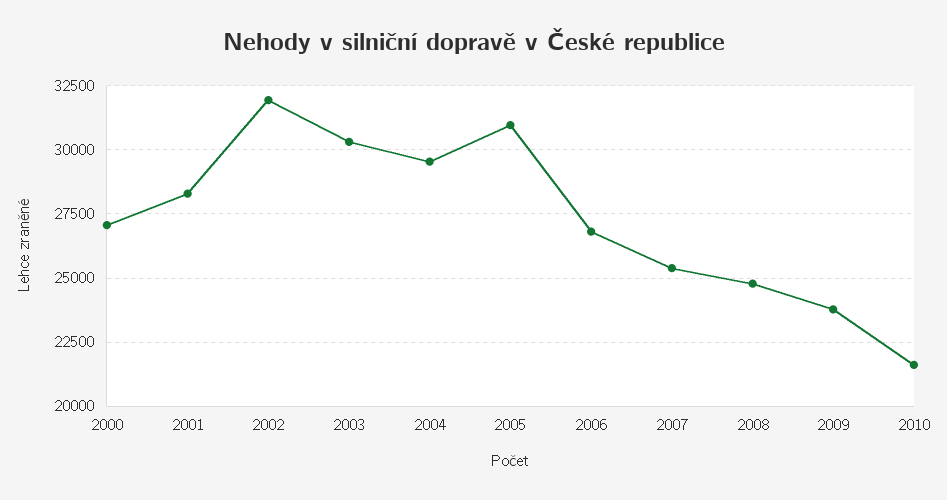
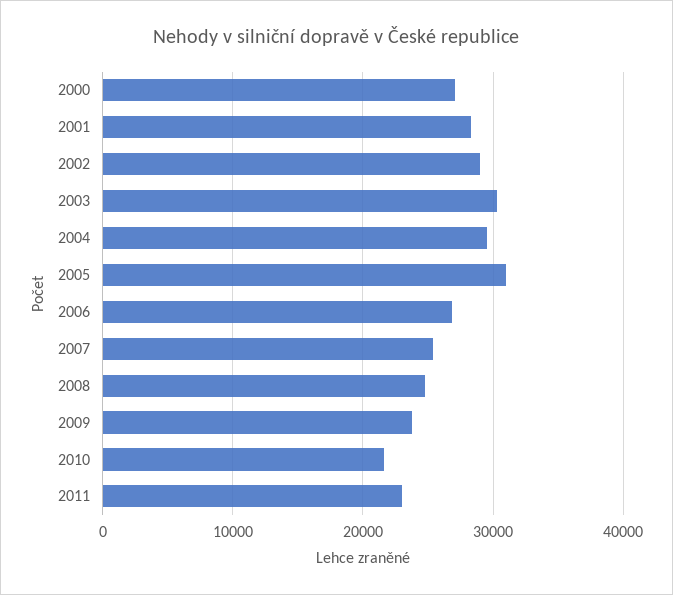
2002: 32000 -> 29000
2011: none -> 23000

